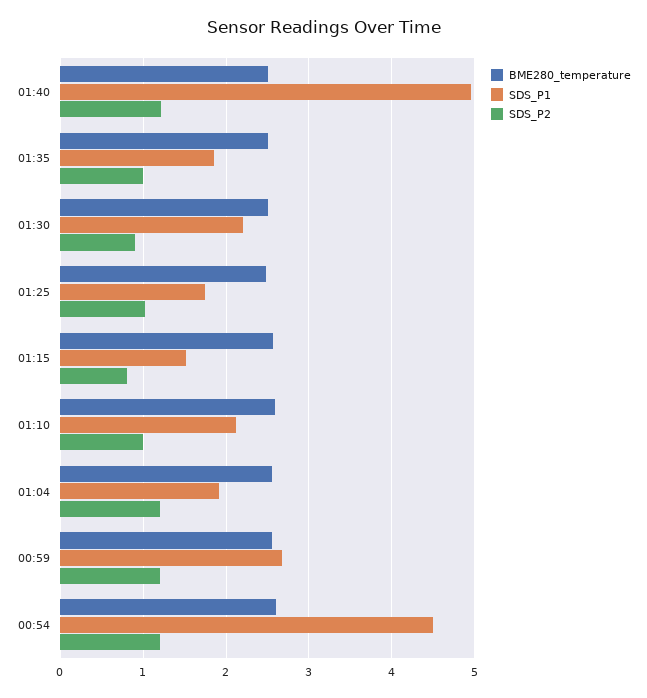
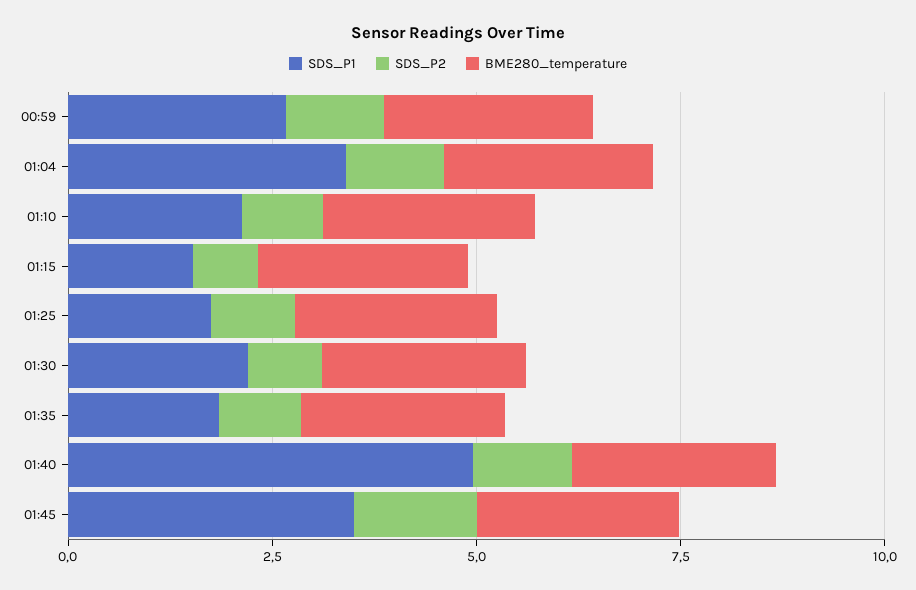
SDS_P1, 01:04: 1.9 -> 3.5
BME280_temperature, 00:54: 2.6 -> none
SDS_P1, 00:54: 4.5 -> none
SDS_P2, 00:54: 1.2 -> none
SDS_P1, 01:45: none -> 3.5
SDS_P2, 01:45: none -> 1.5
BME280_temperature, 01:45: none -> 2.5

